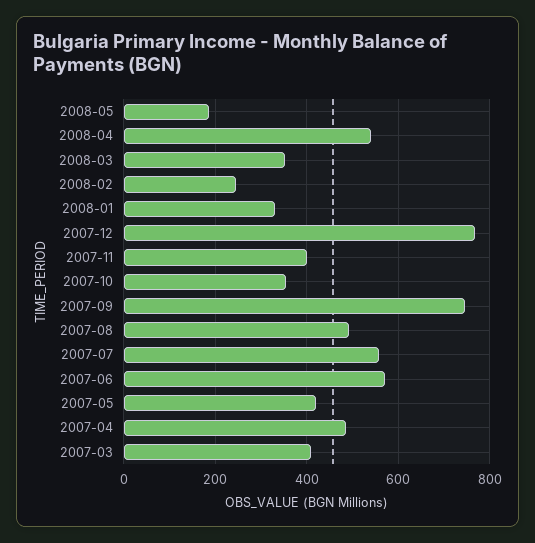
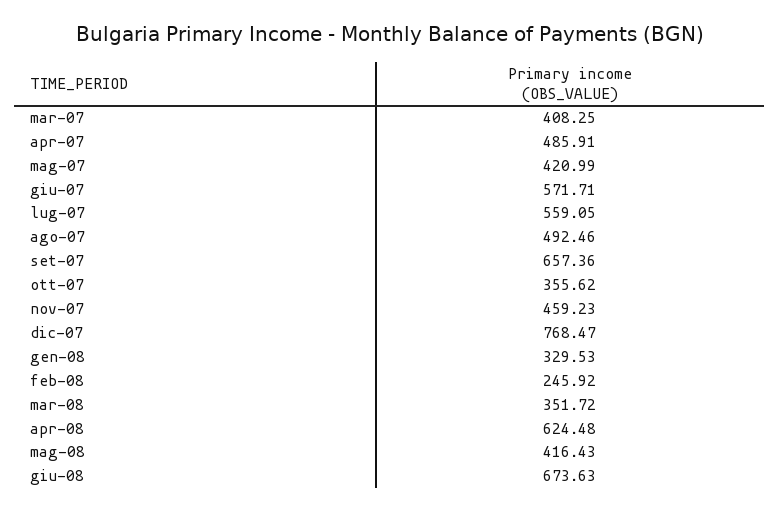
2008-05: 180 -> 416.43
2008-04: 540 -> 624.48
2007-11: 400 -> 459.23
2007-09: 740 -> 657.36
giu-08: none -> 673.63

